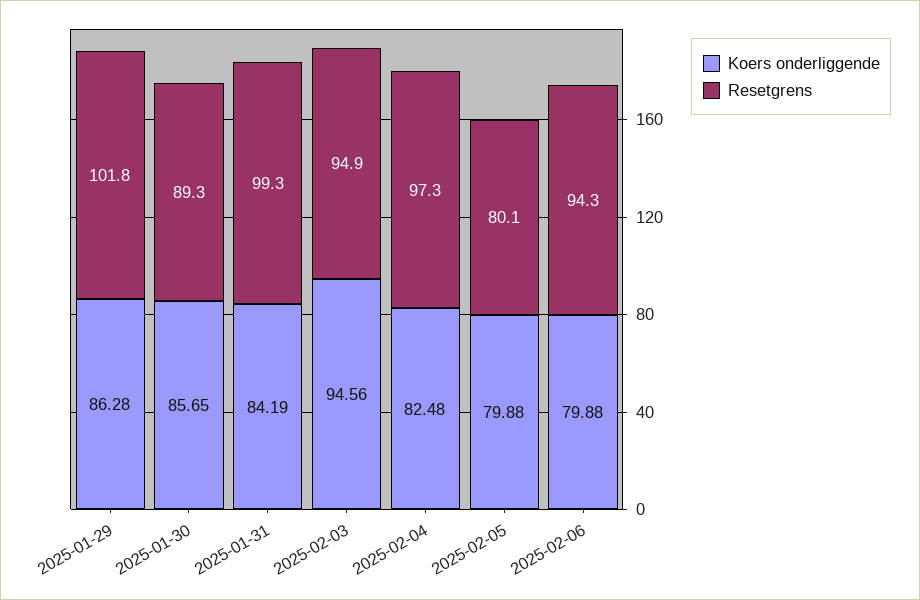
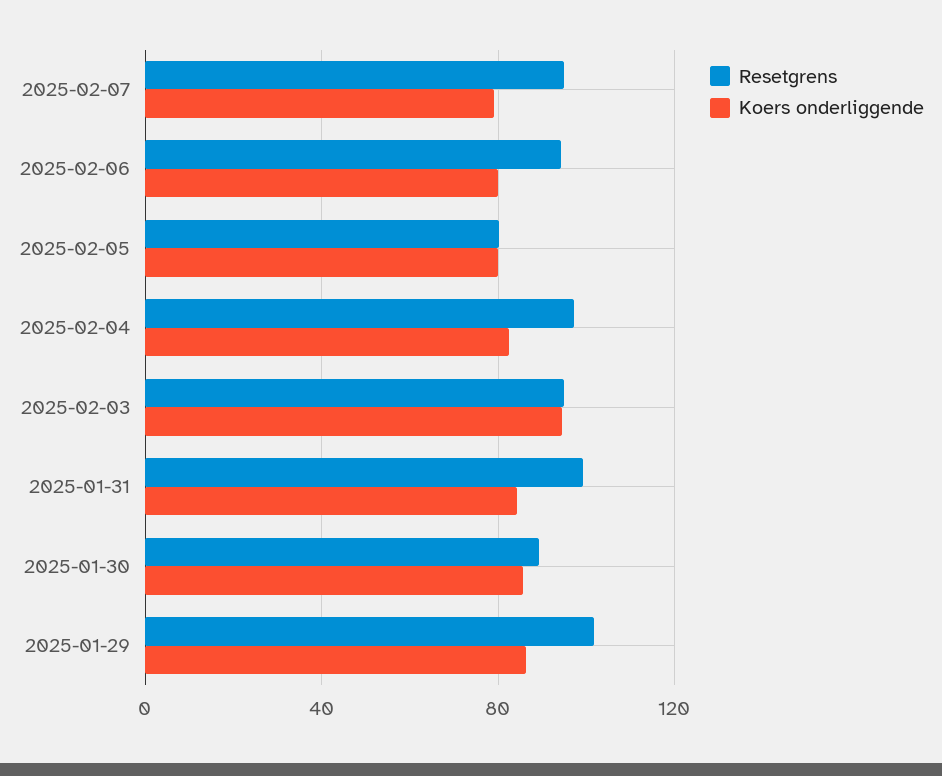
Resetgrens, 2025-02-07: none -> 95
Koers onderliggende, 2025-02-07: none -> 80

